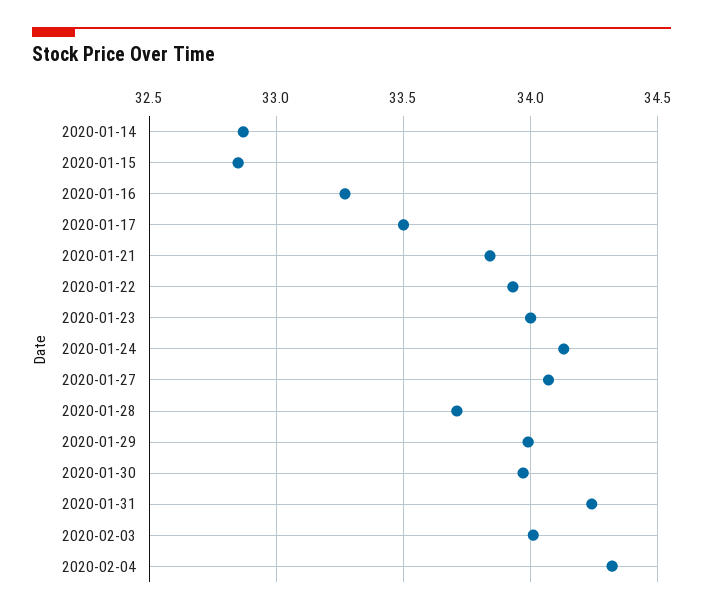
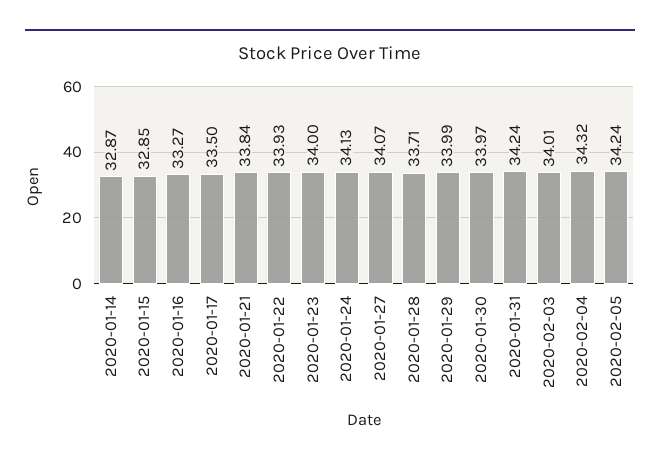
2020-02-05: none -> 34.24

